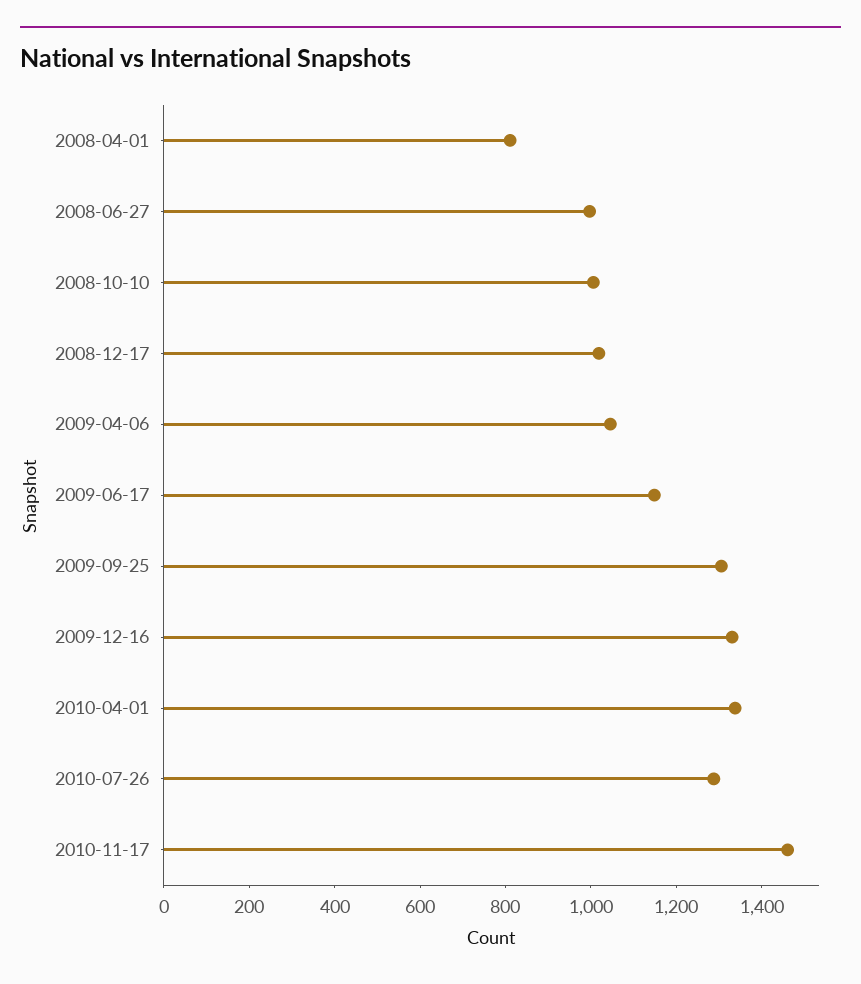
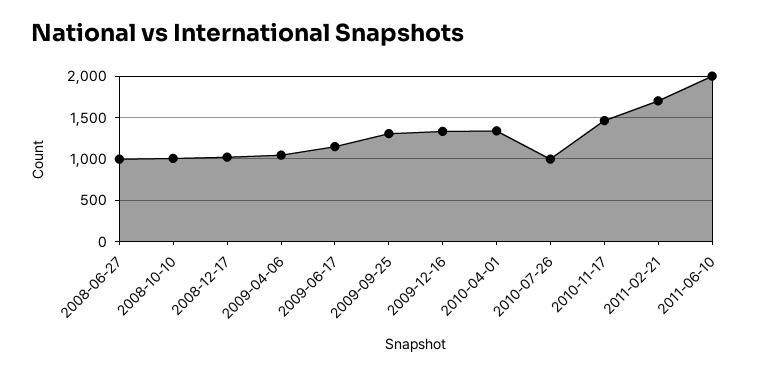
2008-04-01: 800 -> none
2010-07-26: 1300 -> 1000
2011-02-21: none -> 1700
2011-06-10: none -> 2000

